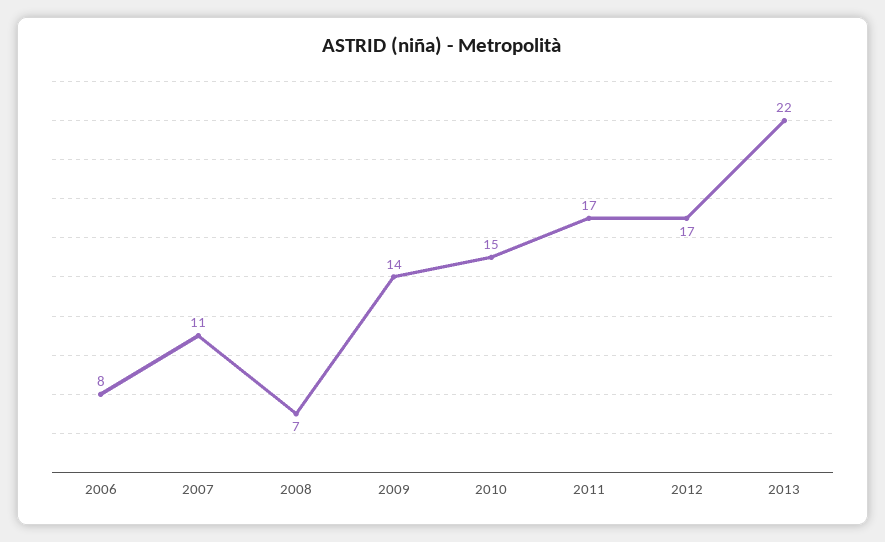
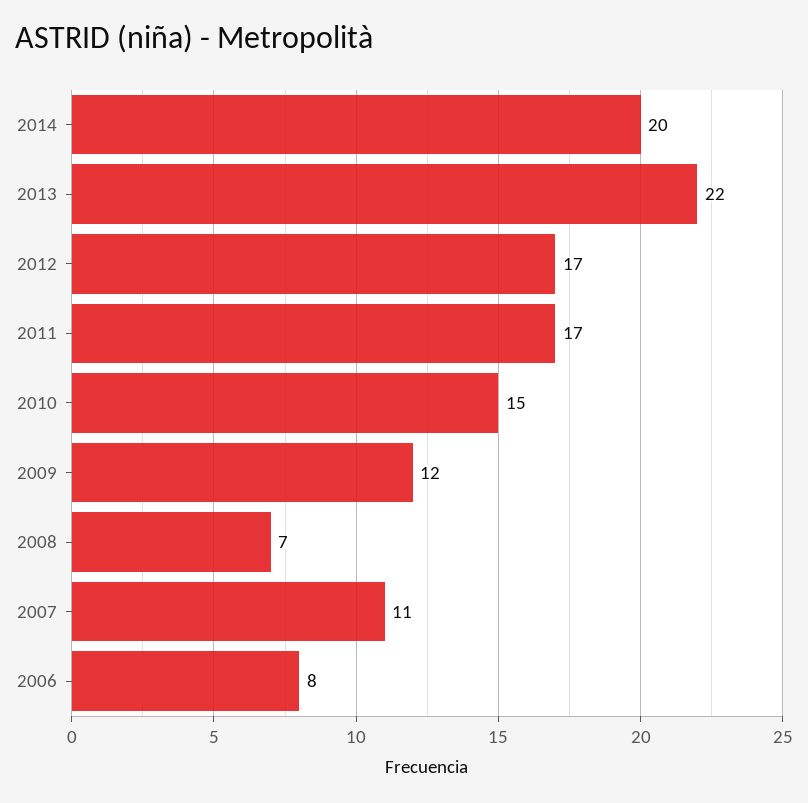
2009: 14 -> 12
2014: none -> 20

